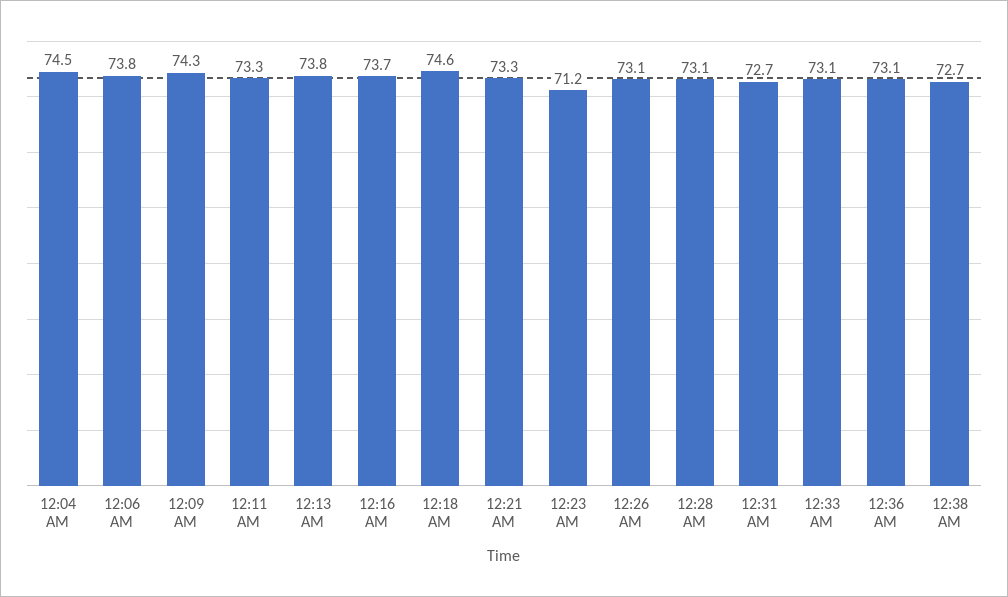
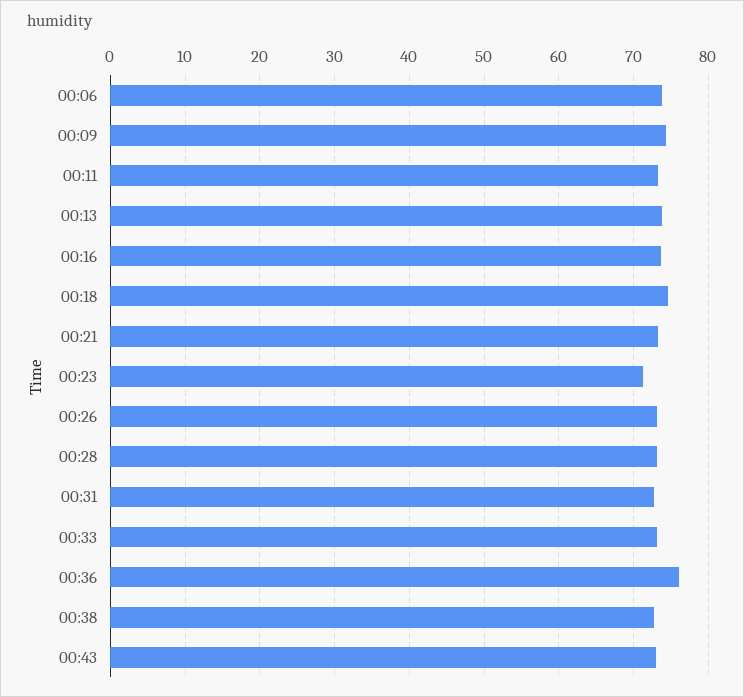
12:04 AM: 74.5 -> none
12:36 AM: 73.1 -> 76
00:43: none -> 73

